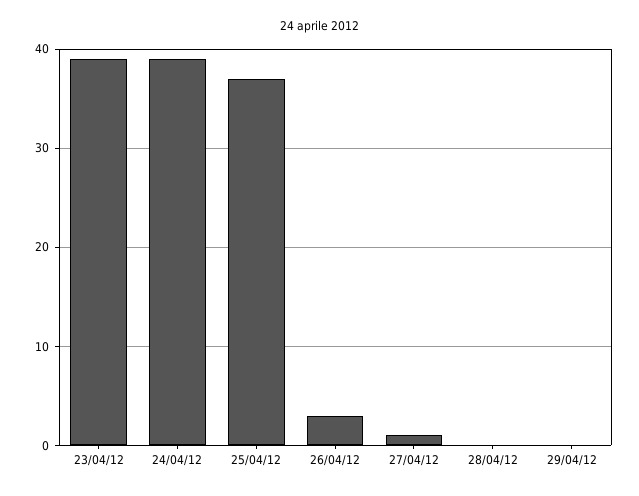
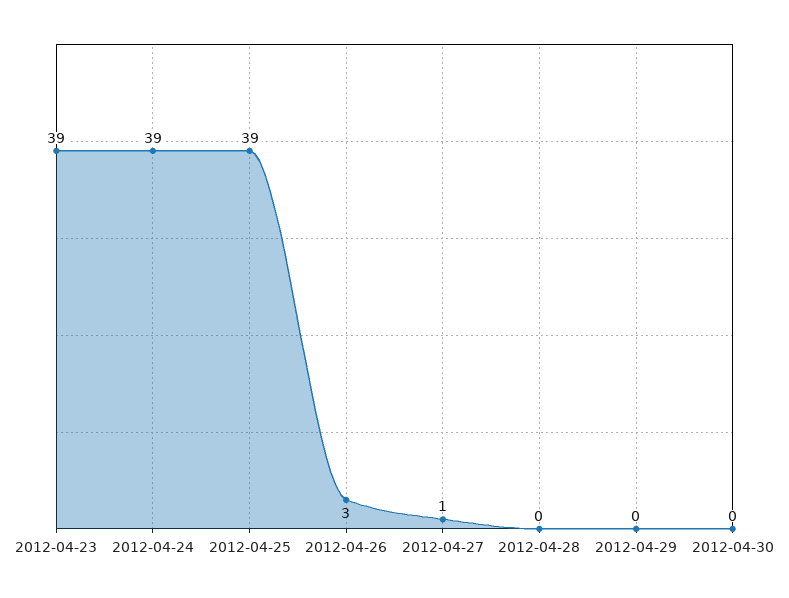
25/04/12: 37 -> 39
2012-04-30: none -> 0

